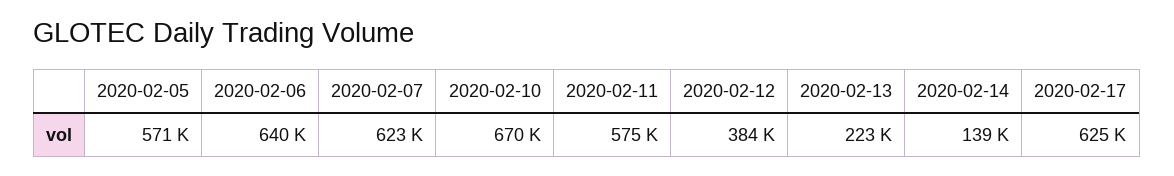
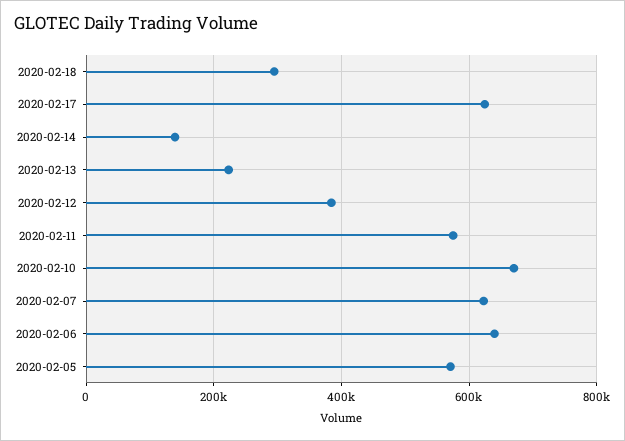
2020-02-18: none -> 300000

